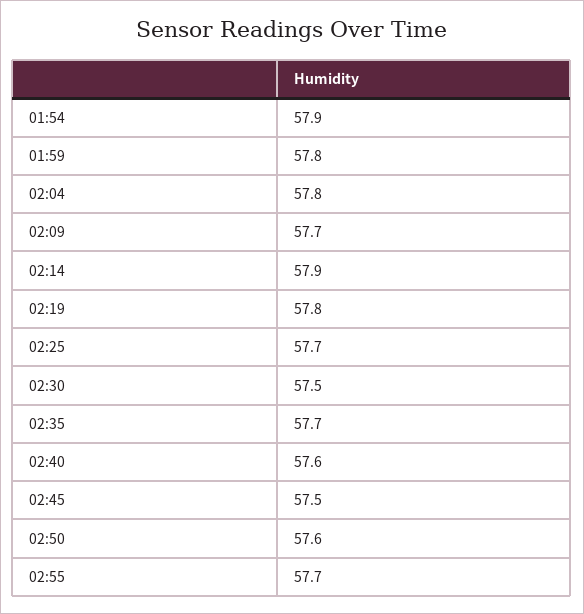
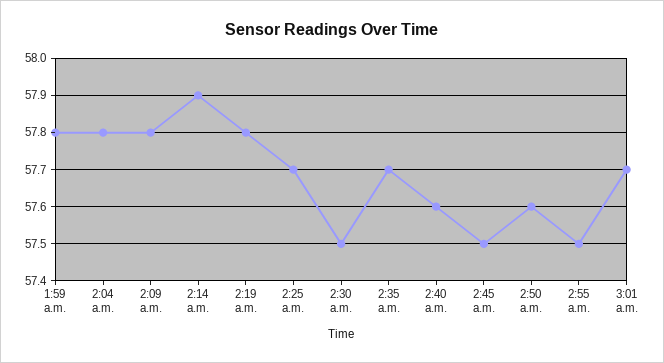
01:54: 57.9 -> none
02:09: 57.7 -> 57.8
02:55: 57.7 -> 57.5
3:01 a.m.: none -> 57.7

